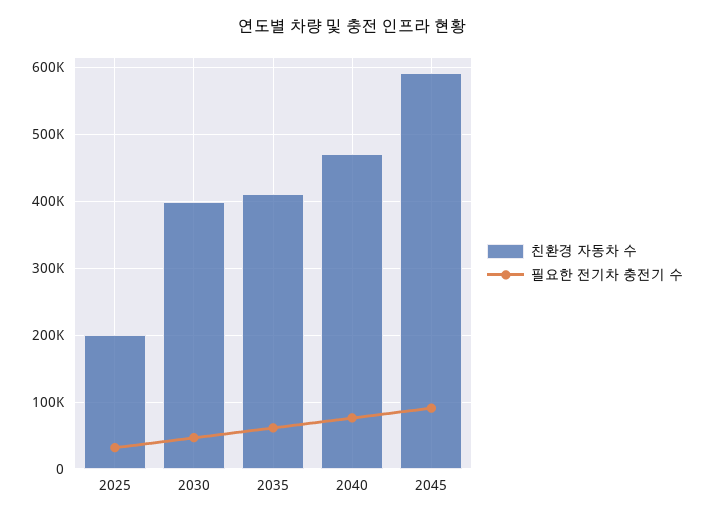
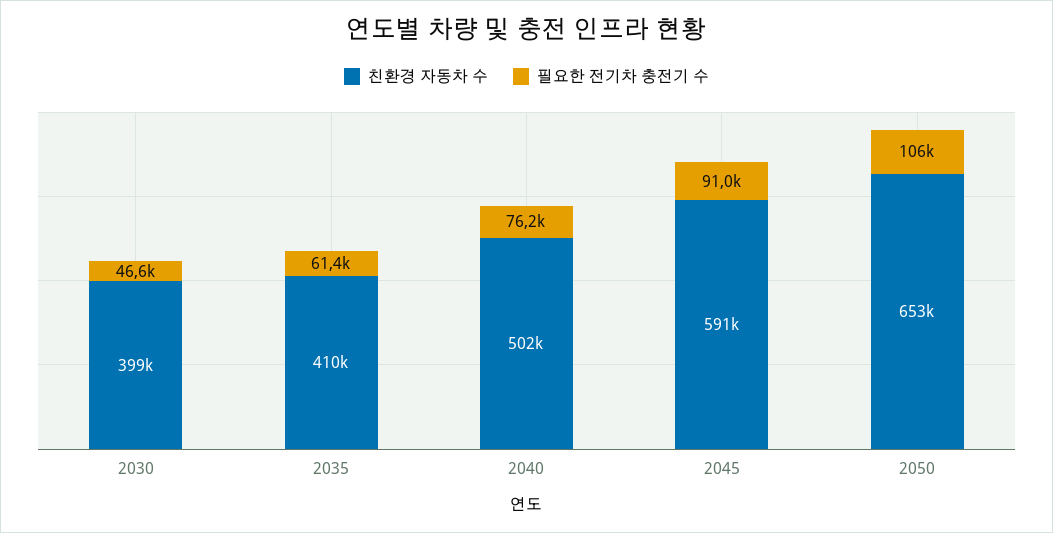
친환경 자동차 수, 2025: 200000 -> none
필요한 전기차 충전기 수, 2025: 30000 -> none
친환경 자동차 수, 2040: 470000 -> 502000
친환경 자동차 수, 2050: none -> 653000
필요한 전기차 충전기 수, 2050: none -> 106000

